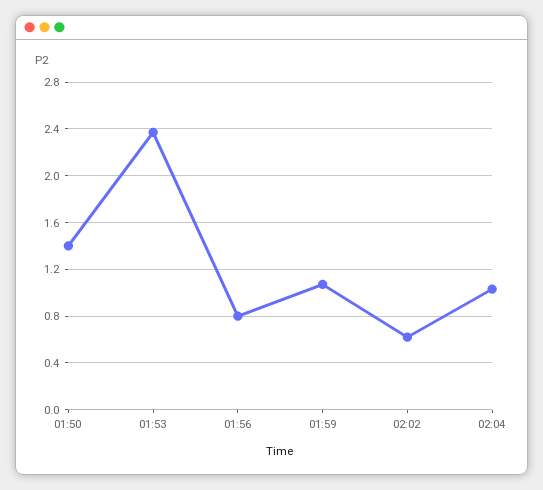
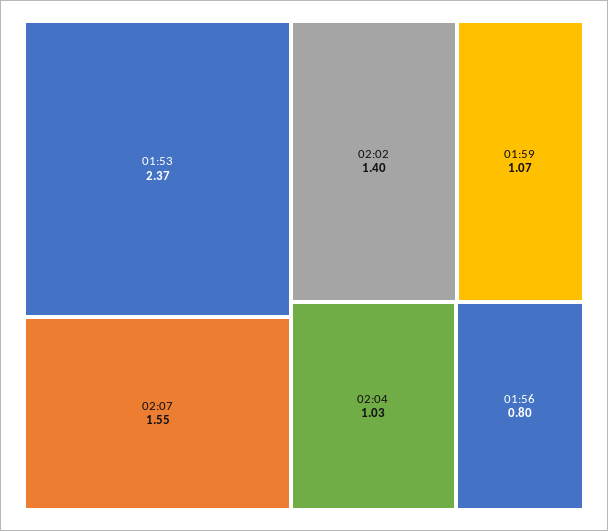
01:50: 1.4 -> none
02:02: 0.6 -> 1.4
02:07: none -> 1.55

